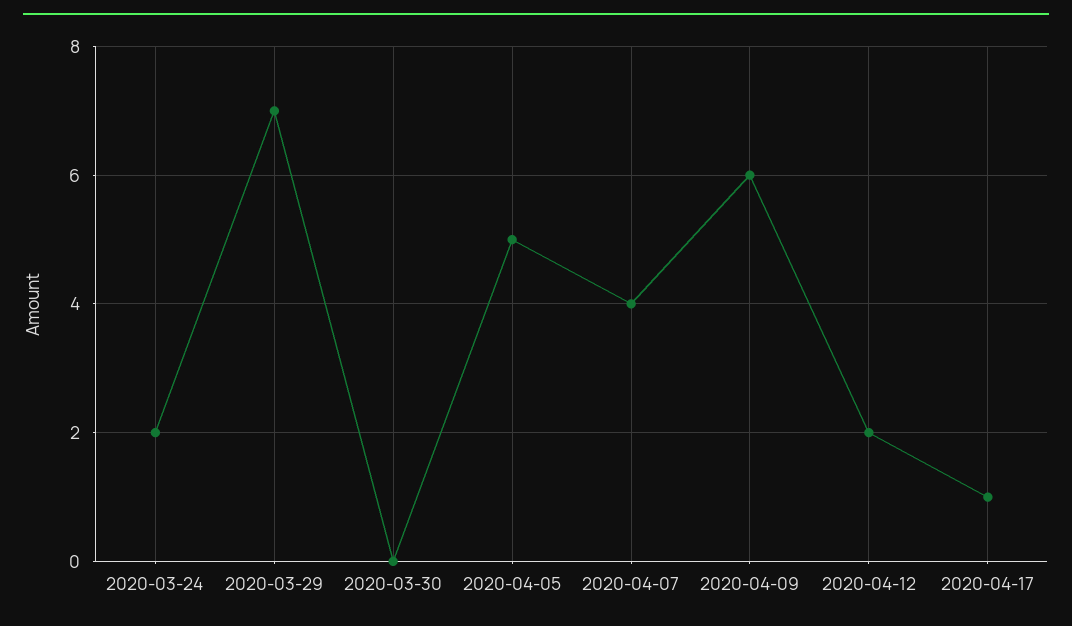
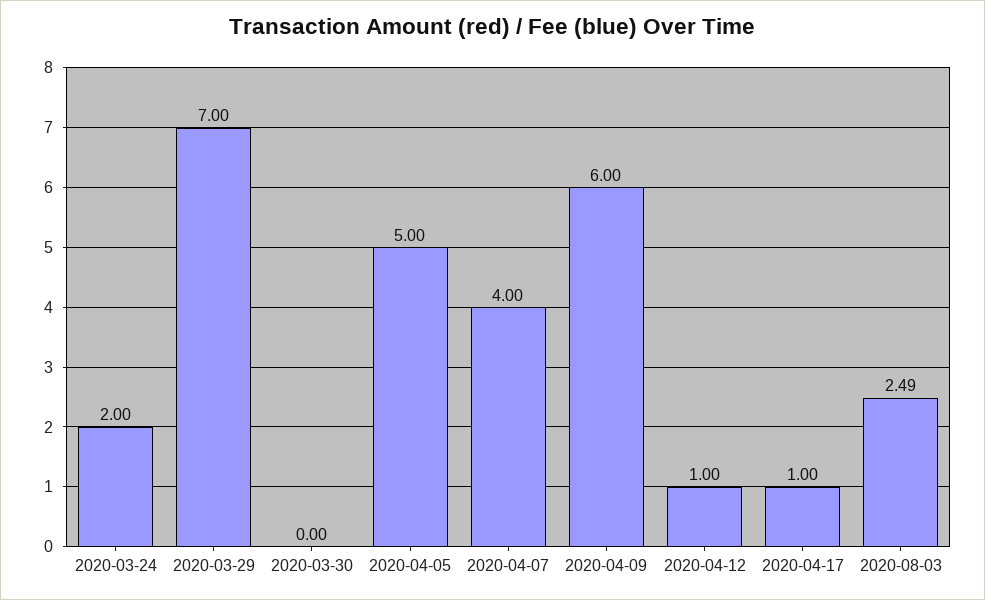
2020-04-12: 2 -> 1
2020-08-03: none -> 2.49

